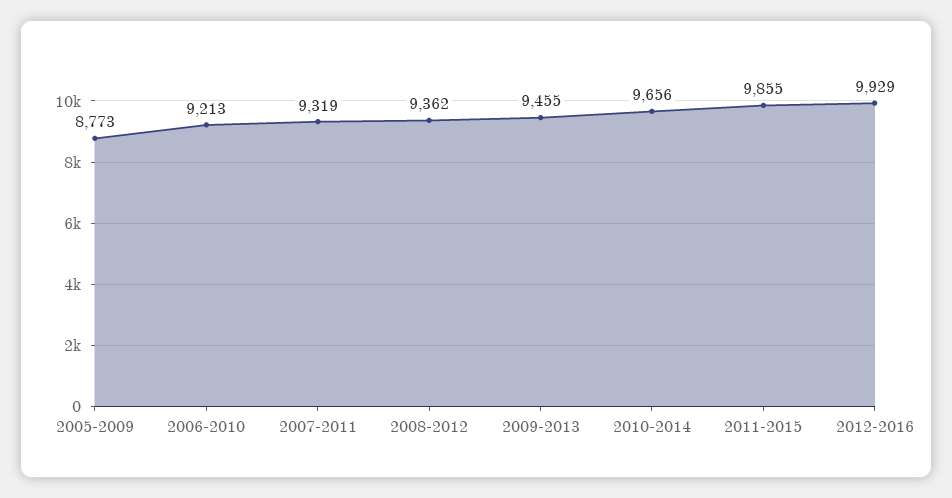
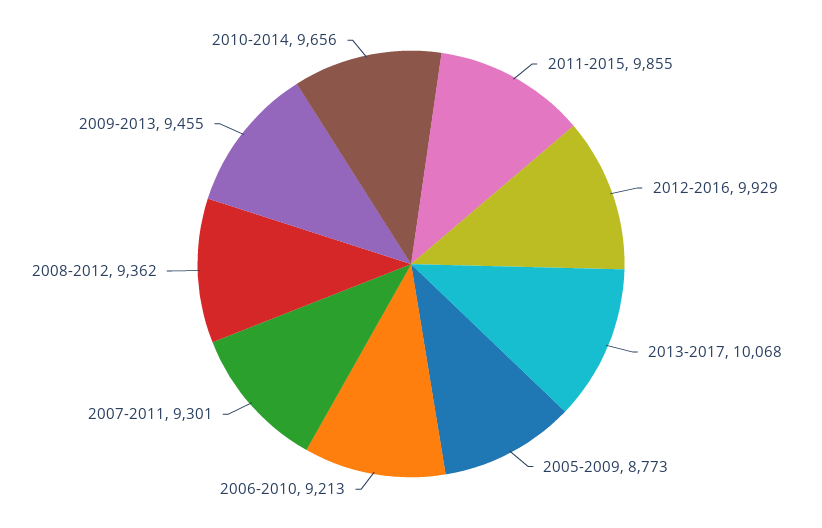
2007-2011: 9319 -> 9301
2013-2017: none -> 10068

